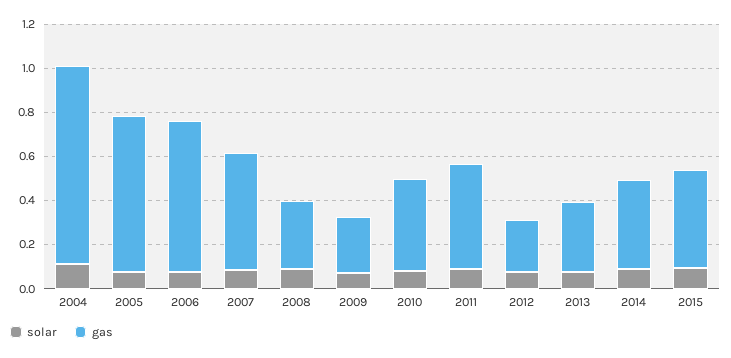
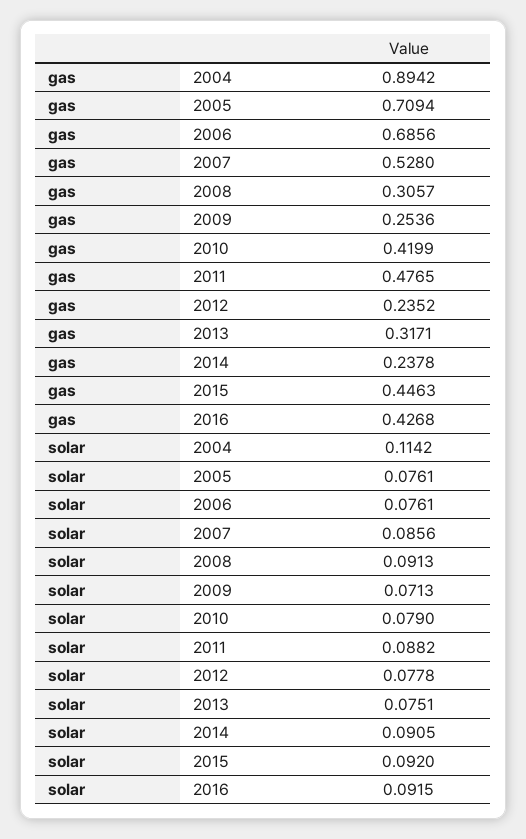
gas, 2014: 0.4 -> 0.2378
gas, 2016: none -> 0.4268
solar, 2016: none -> 0.0915

